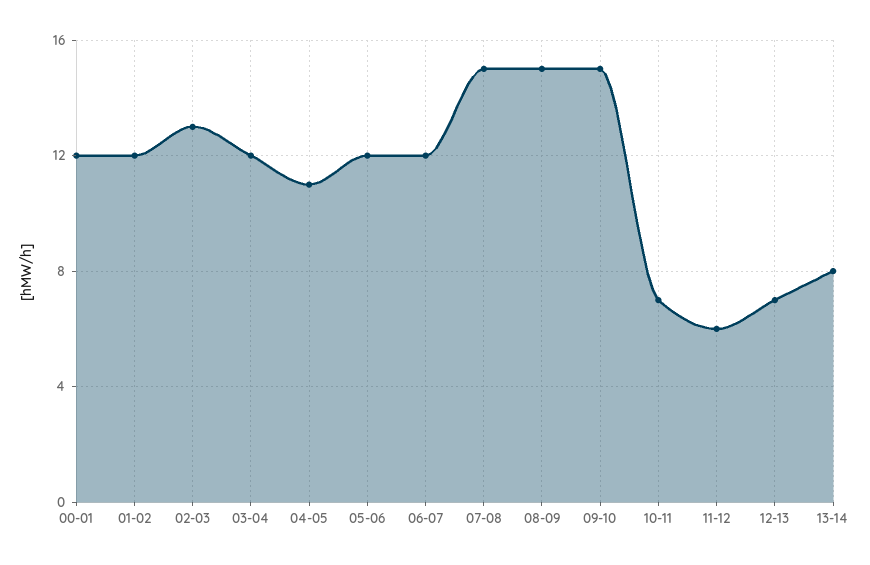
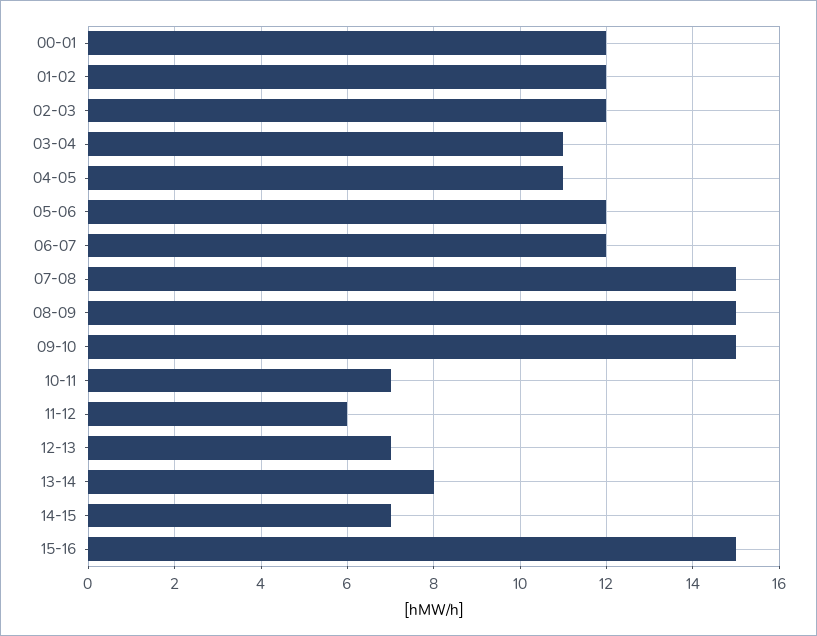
02-03: 13 -> 12
03-04: 12 -> 11
14-15: none -> 7
15-16: none -> 15

